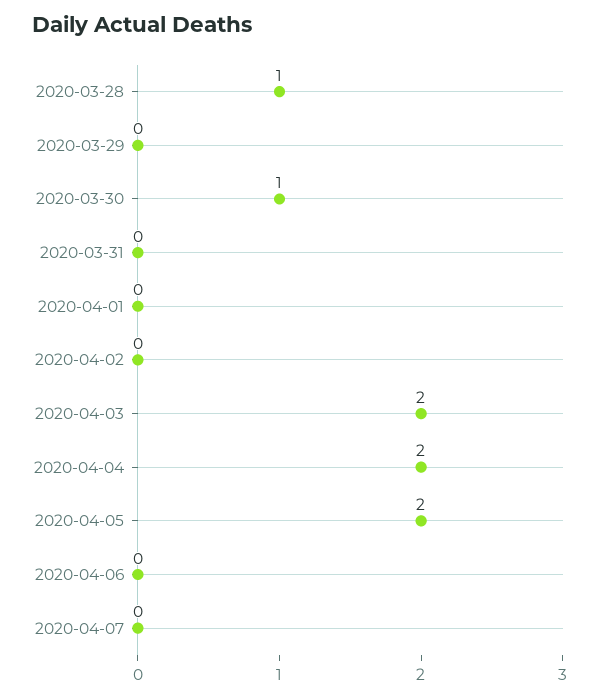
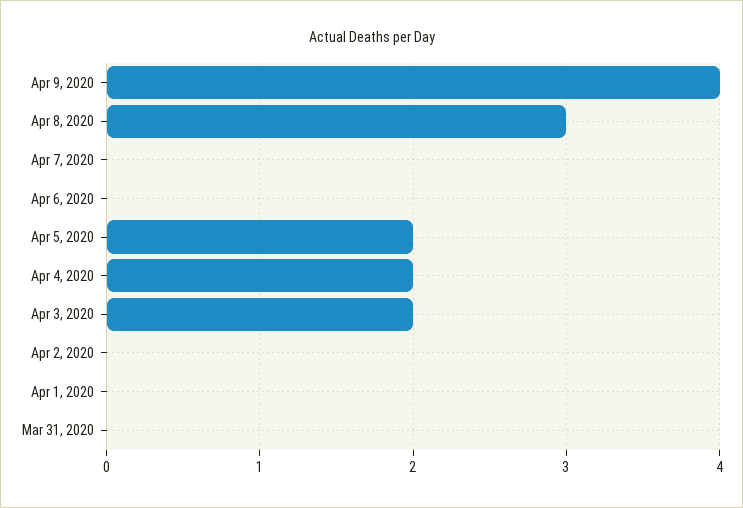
2020-03-28: 1 -> none
2020-03-29: 0 -> none
2020-03-30: 1 -> none
Apr 9, 2020: none -> 4
Apr 8, 2020: none -> 3

